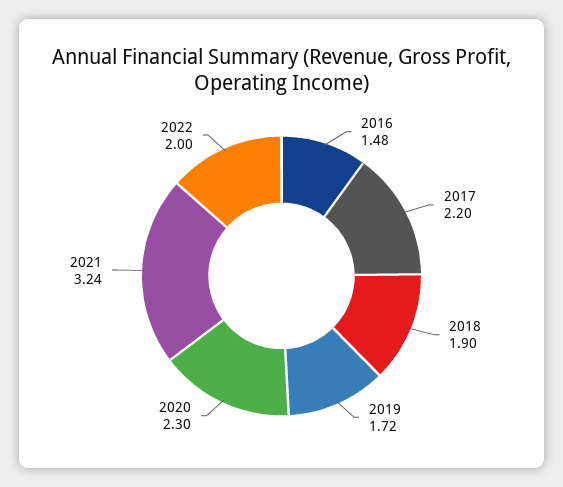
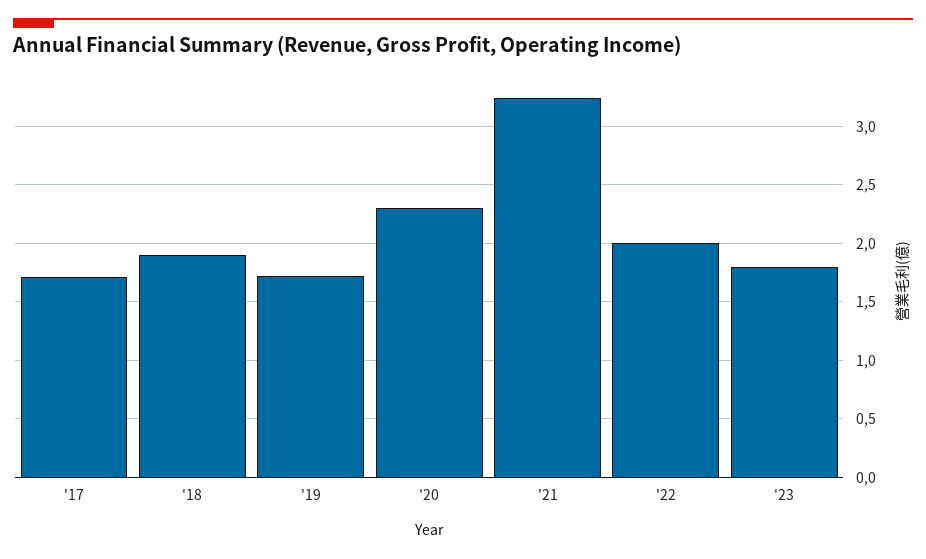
2016: 1.48 -> none
2017: 2.2 -> 1.7
'23: none -> 1.8

